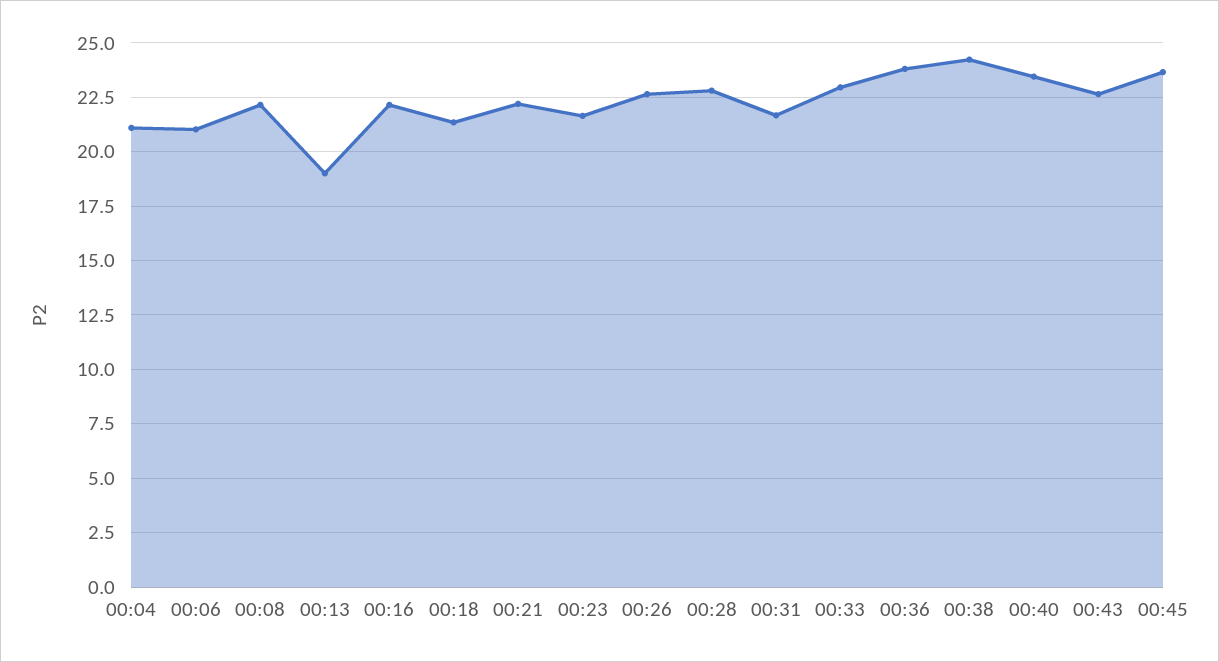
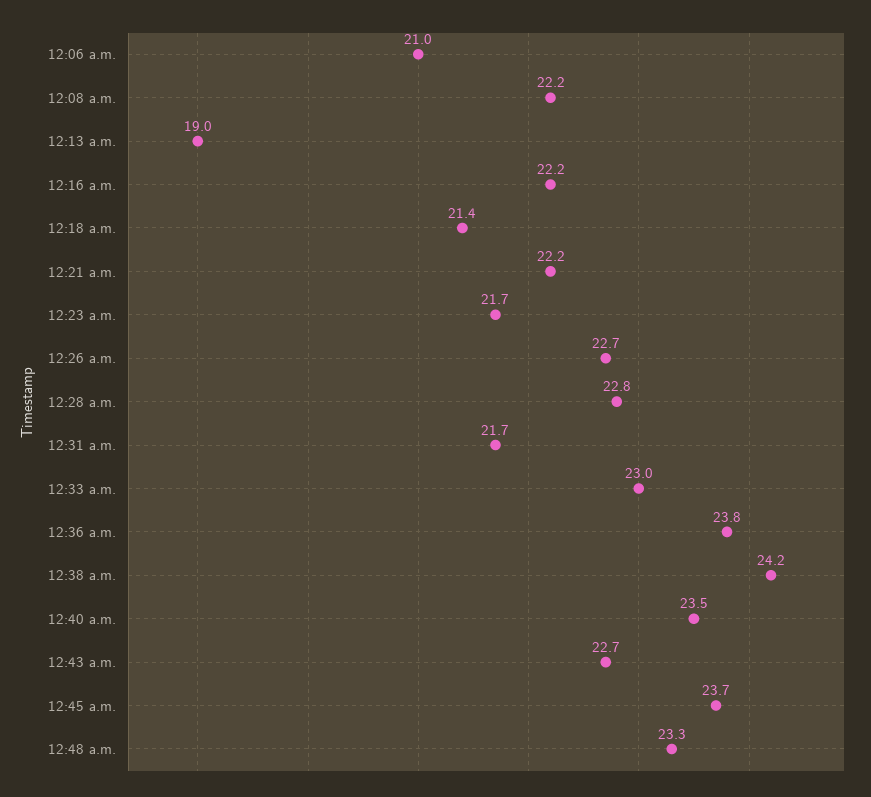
00:04: 21 -> none
12:48 a.m.: none -> 23.3

